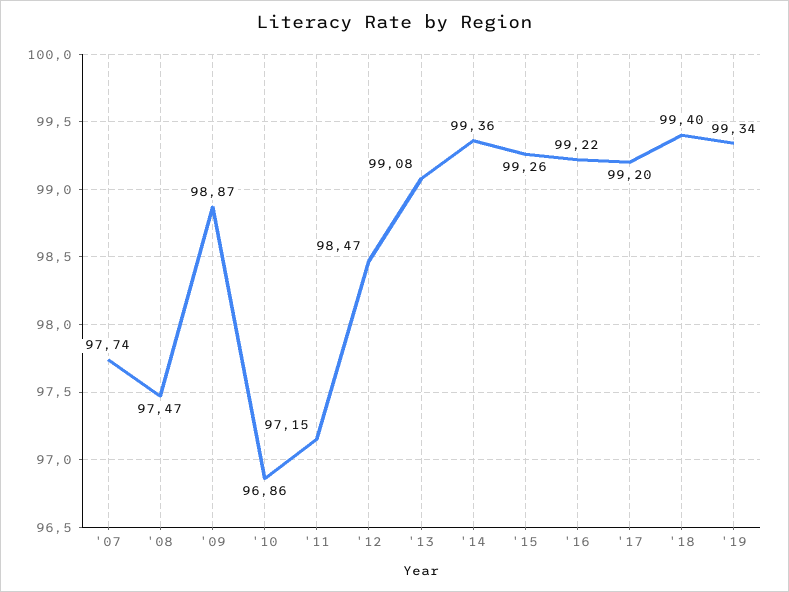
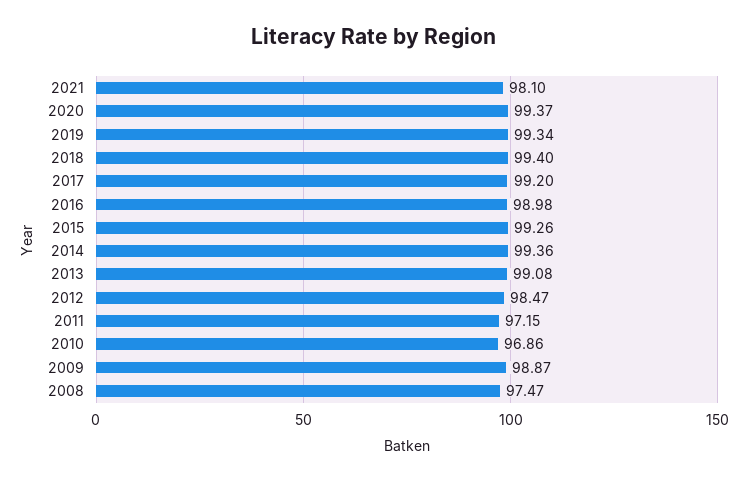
'07: 97.74 -> none
'16: 99.22 -> 98.98
2021: none -> 98.1
2020: none -> 99.37

